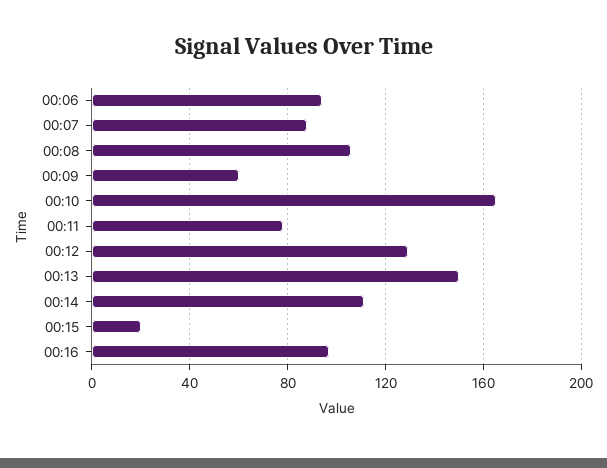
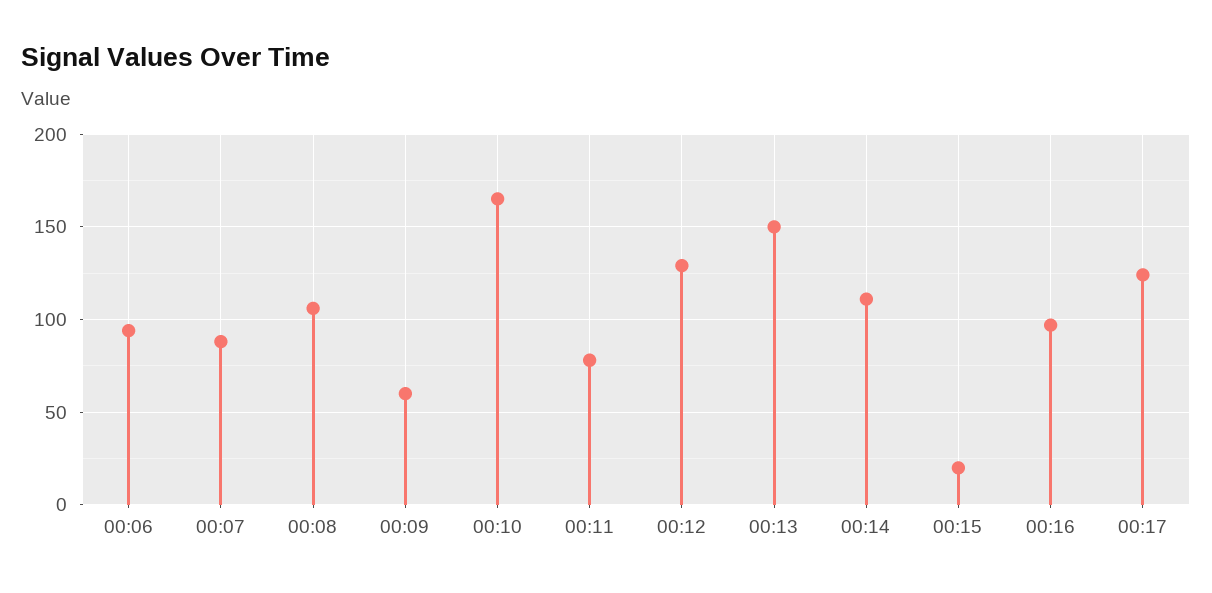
00:17: none -> 125

